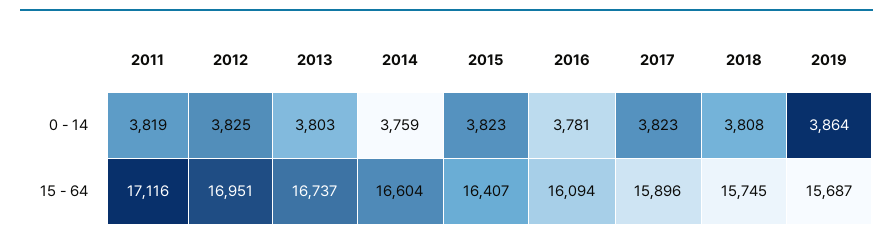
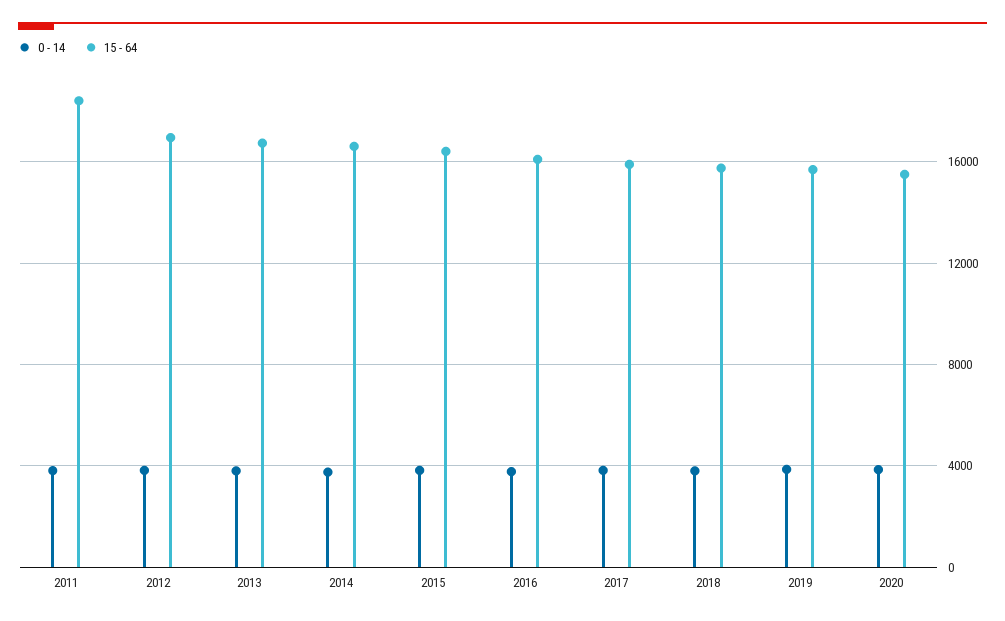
15 - 64, 2011: 17116 -> 18500
0 - 14, 2020: none -> 4000
15 - 64, 2020: none -> 15500

